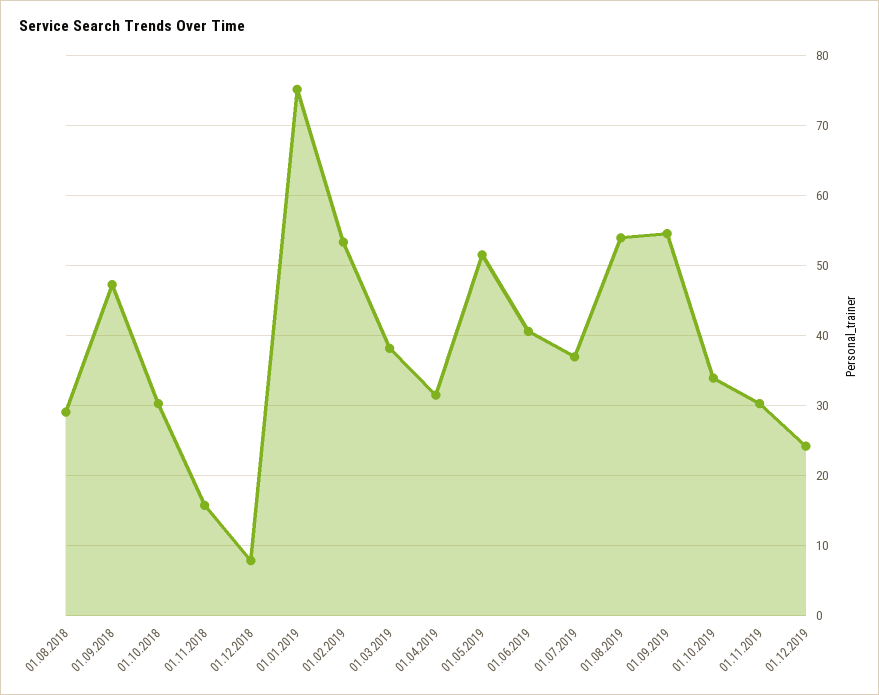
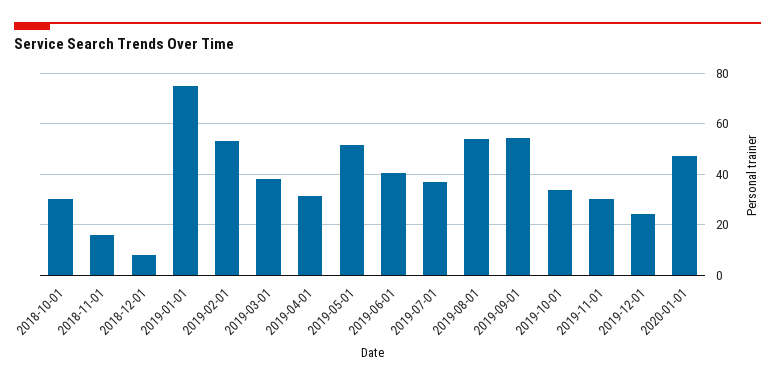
01.08.2018: 29 -> none
01.09.2018: 47 -> none
2020-01-01: none -> 47.5

